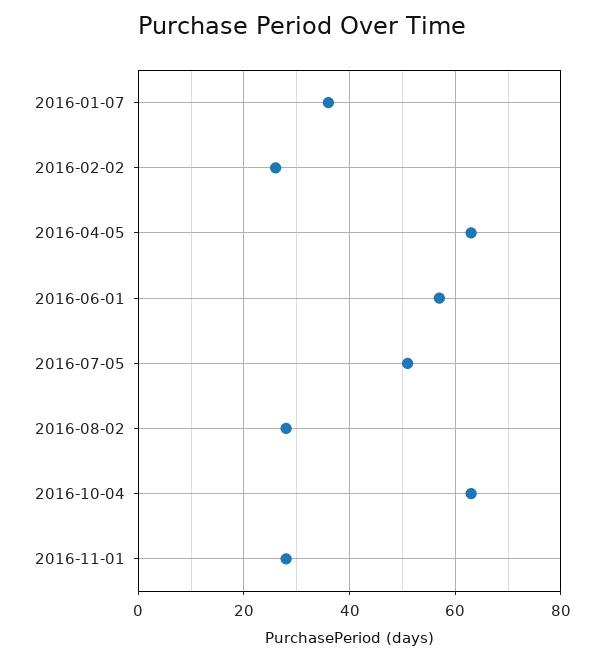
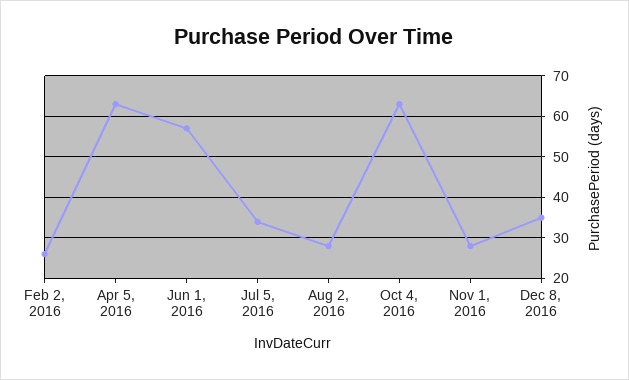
2016-01-07: 35 -> none
2016-07-05: 50 -> 35
Dec 8, 2016: none -> 35

